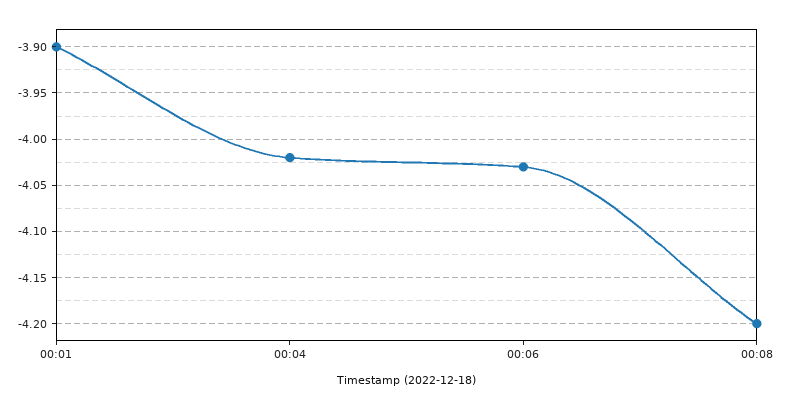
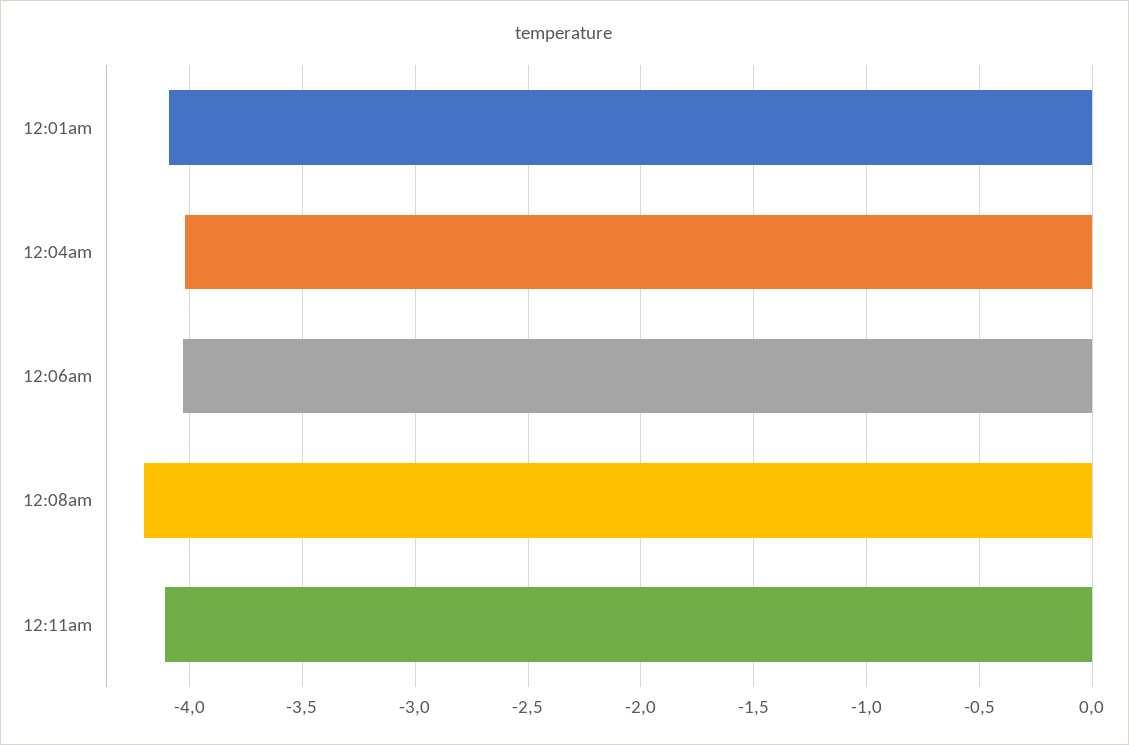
00:01: -3.9 -> -4.1
12:11am: none -> -4.1

